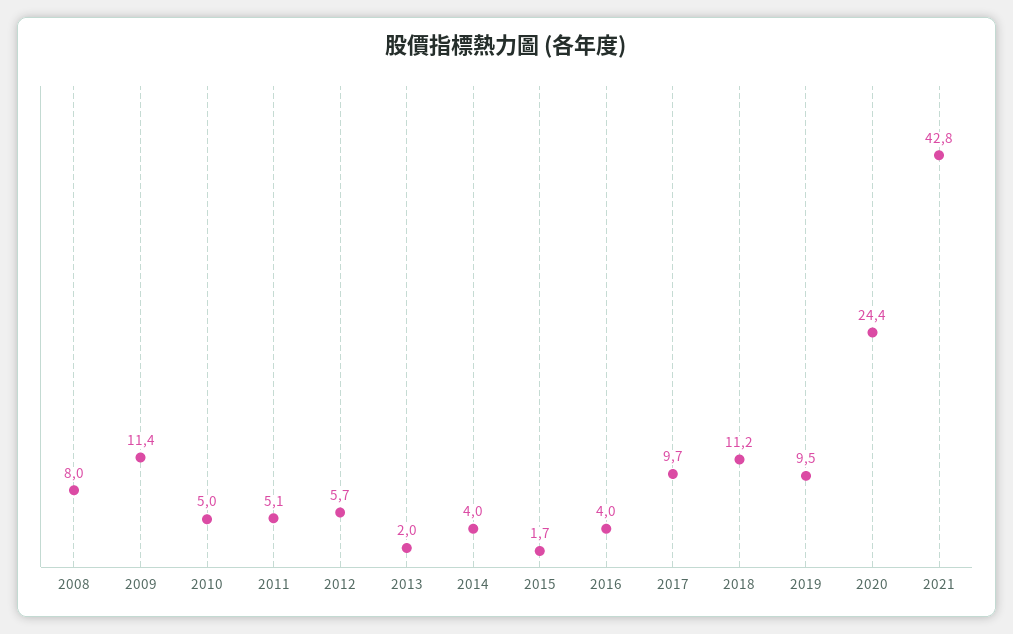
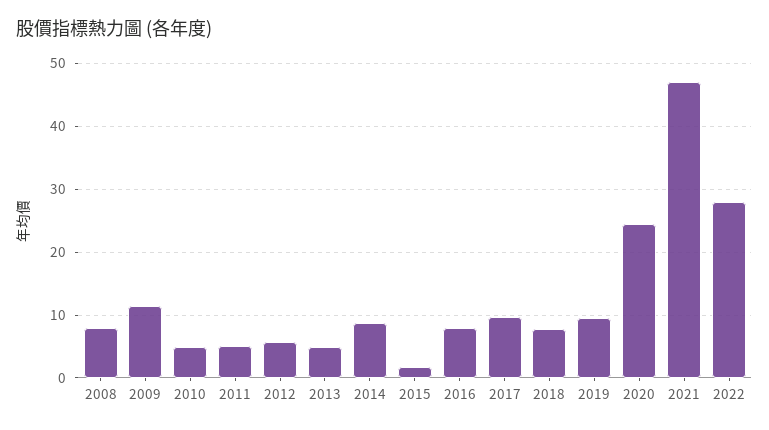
2013: 2 -> 5
2014: 4 -> 9
2016: 4 -> 8
2018: 11.2 -> 8
2021: 42.8 -> 47
2022: none -> 28

